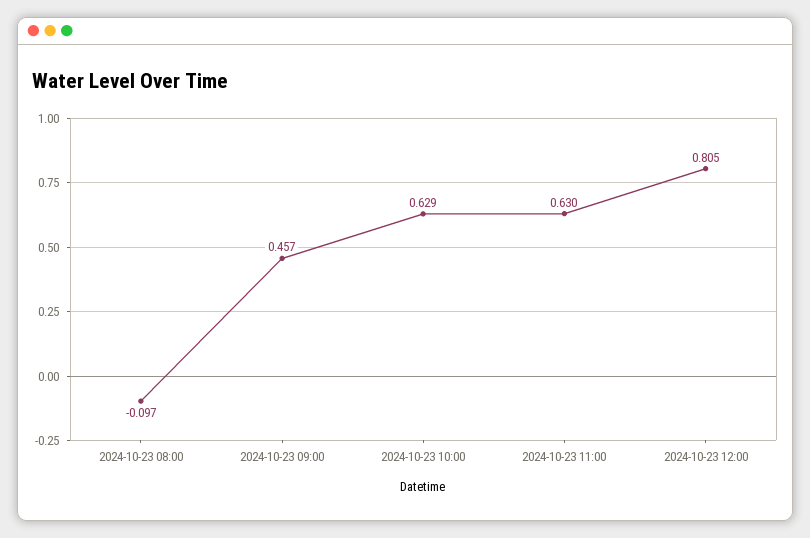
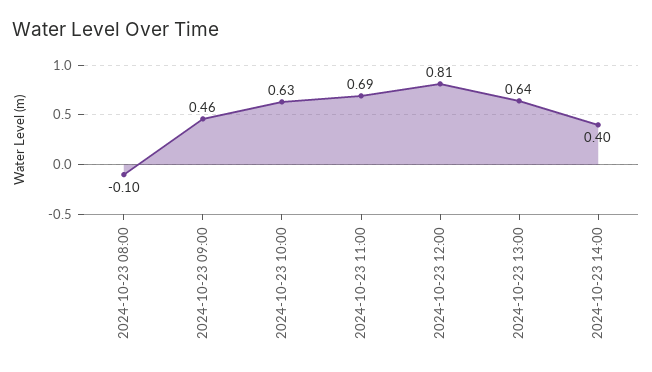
2024-10-23 11:00: 0.63 -> 0.69
2024-10-23 13:00: none -> 0.64
2024-10-23 14:00: none -> 0.4

